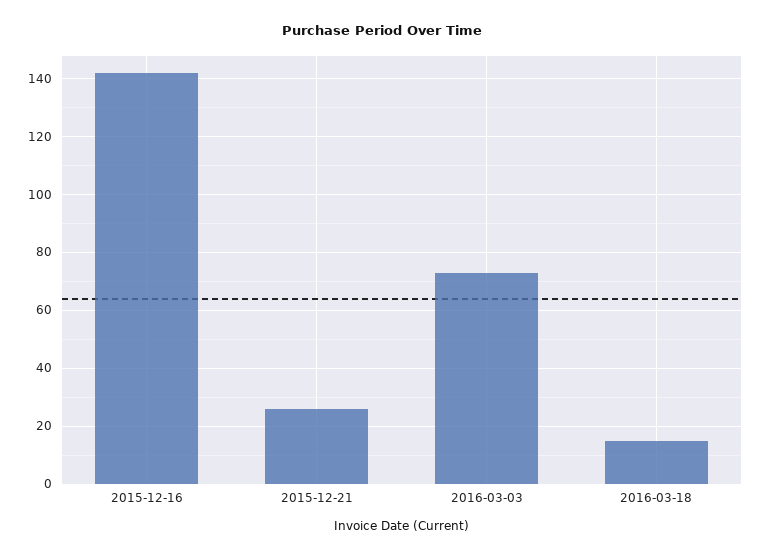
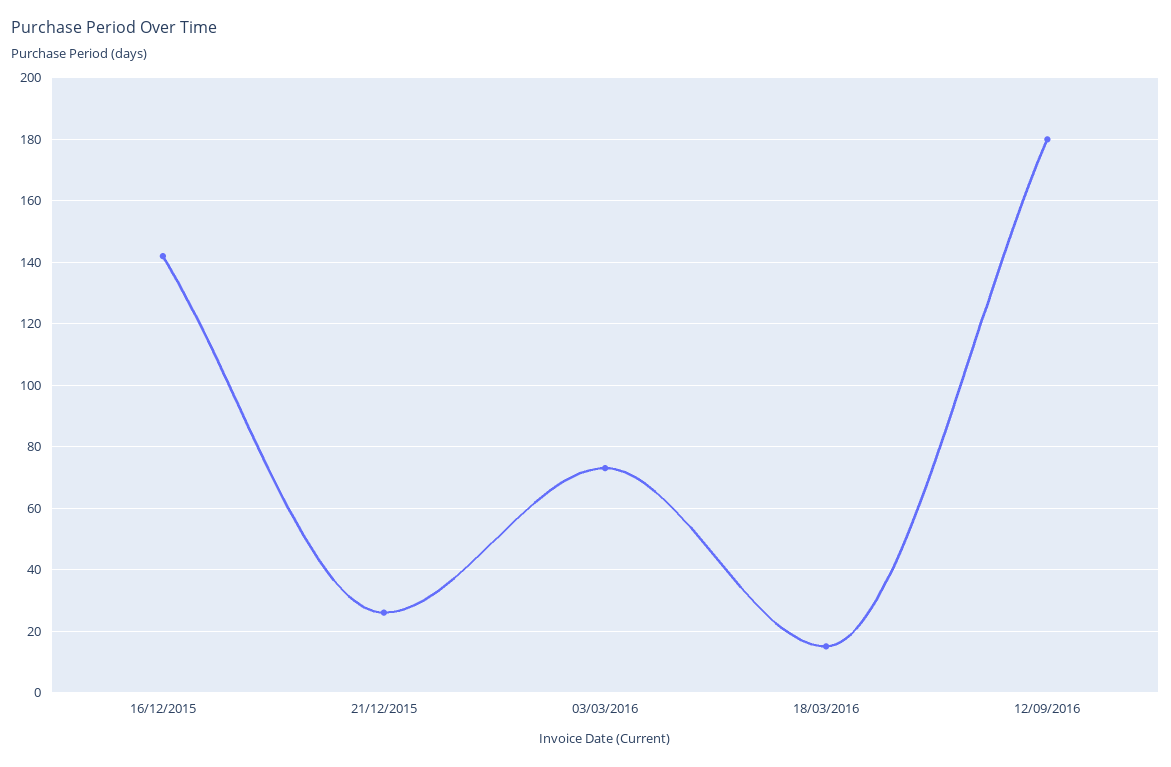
12/09/2016: none -> 180

